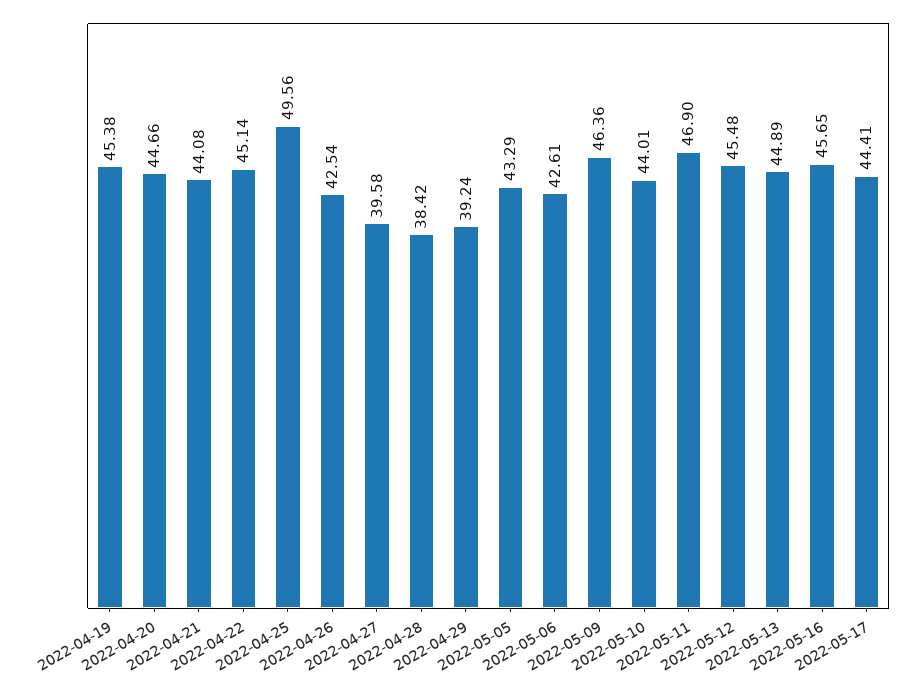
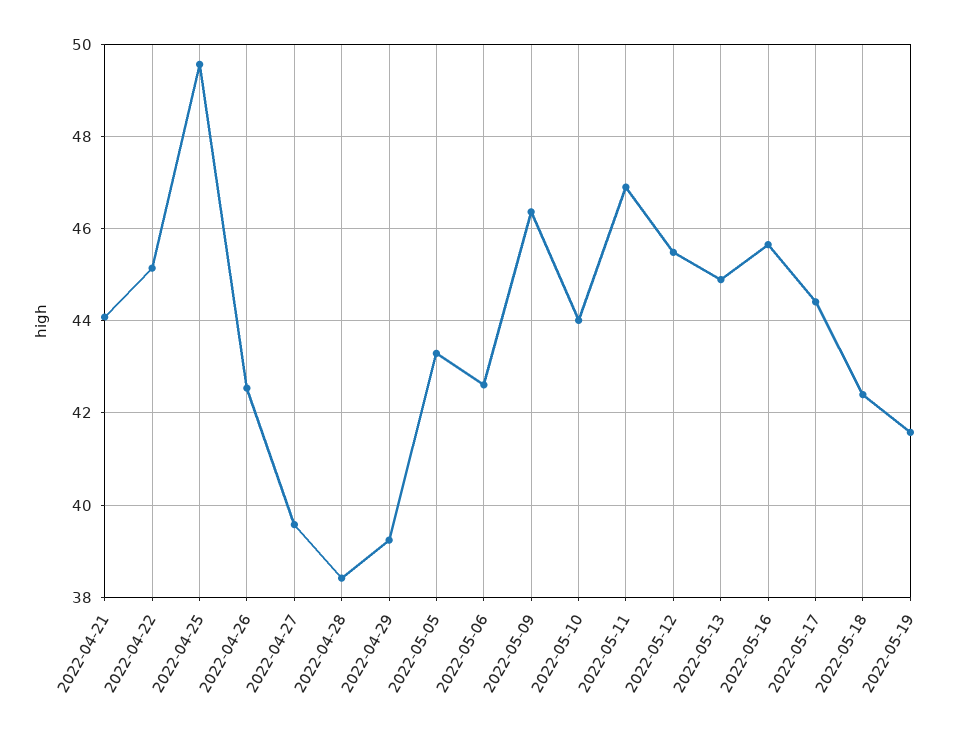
2022-04-19: 45.38 -> none
2022-04-20: 44.66 -> none
2022-05-18: none -> 42.4
2022-05-19: none -> 41.6

